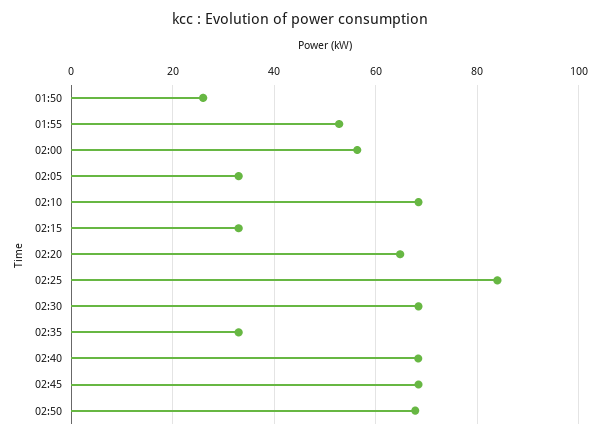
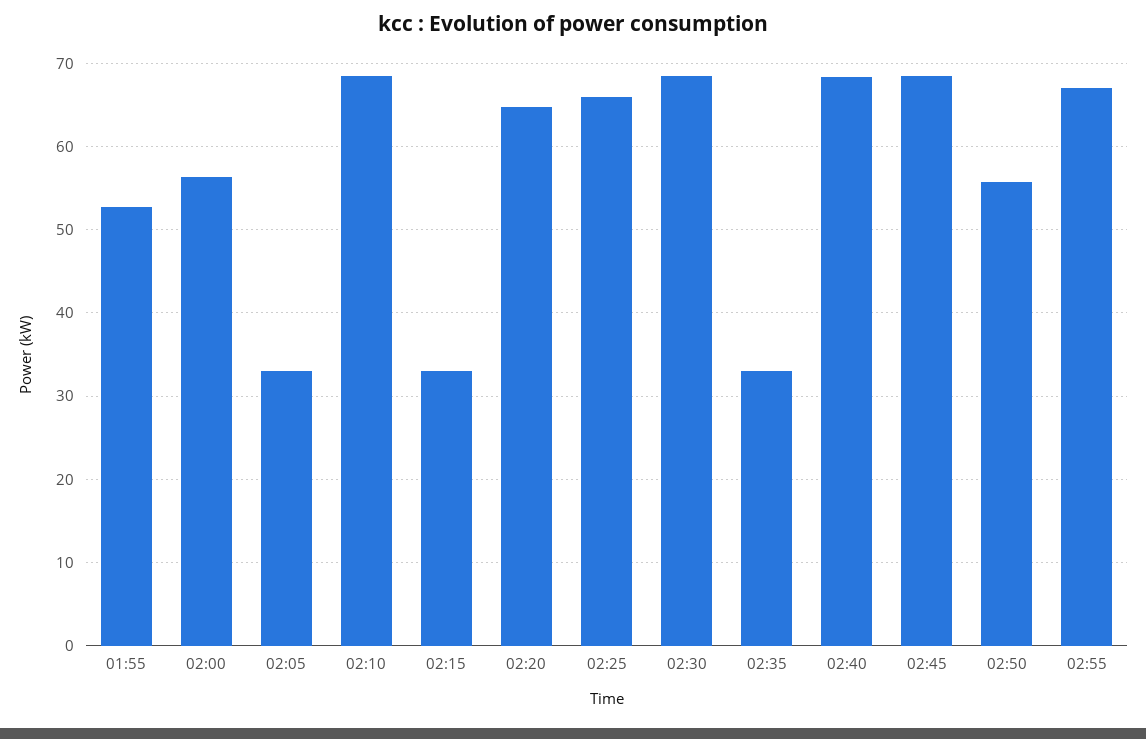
01:50: 26 -> none
02:25: 84 -> 66
02:50: 68 -> 56
02:55: none -> 67

